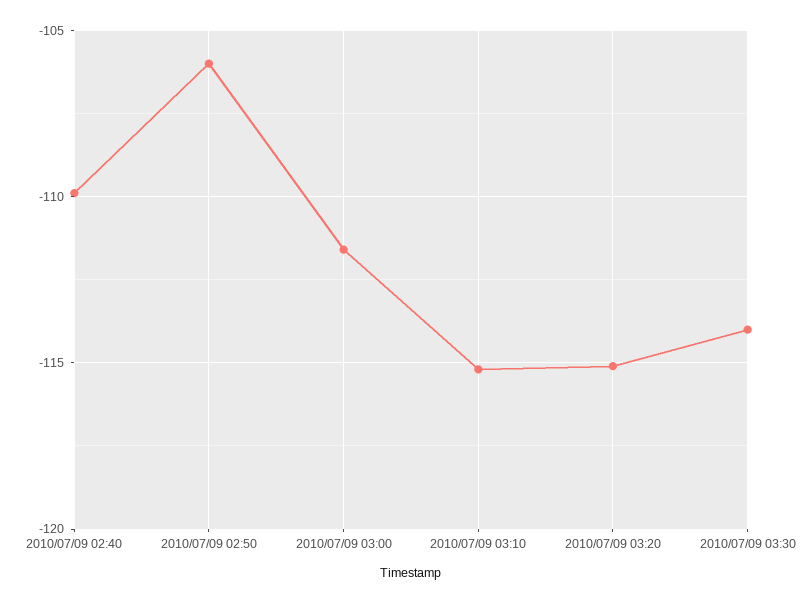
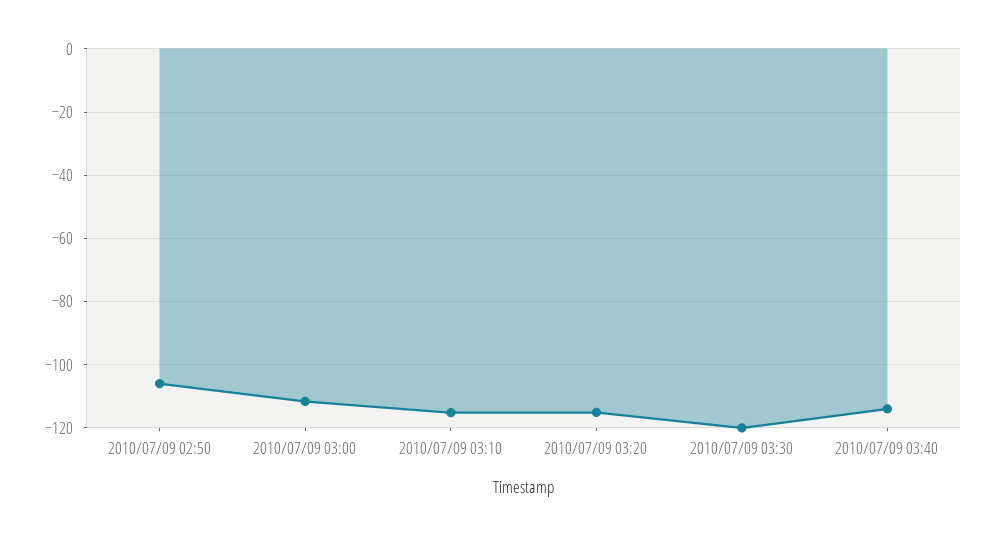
2010/07/09 02:40: -110 -> none
2010/07/09 03:30: -114 -> -120
2010/07/09 03:40: none -> -114

